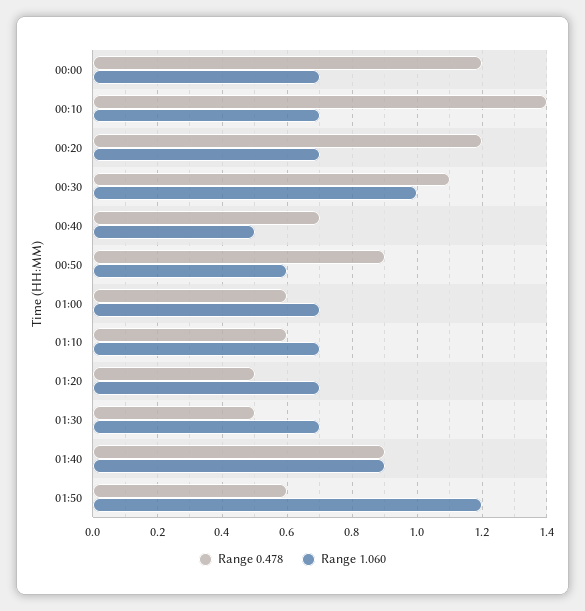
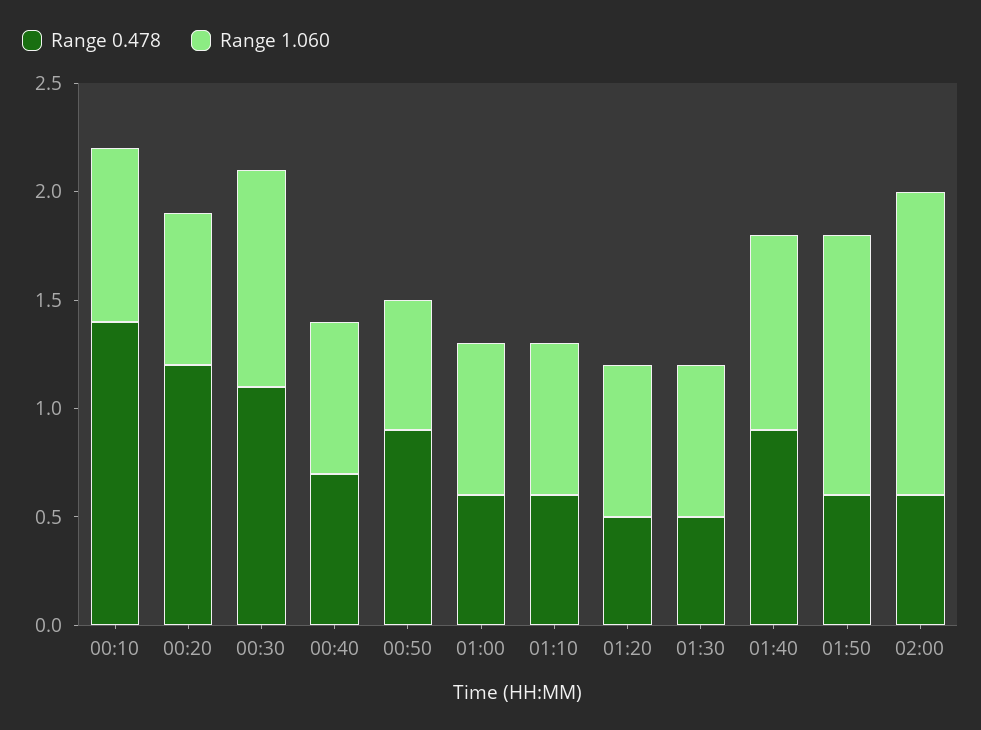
Range 0.478, 00:00: 1.2 -> none
Range 1.060, 00:00: 0.7 -> none
Range 1.060, 00:10: 0.7 -> 0.8
Range 1.060, 00:40: 0.5 -> 0.7
Range 0.478, 02:00: none -> 0.6
Range 1.060, 02:00: none -> 1.4

